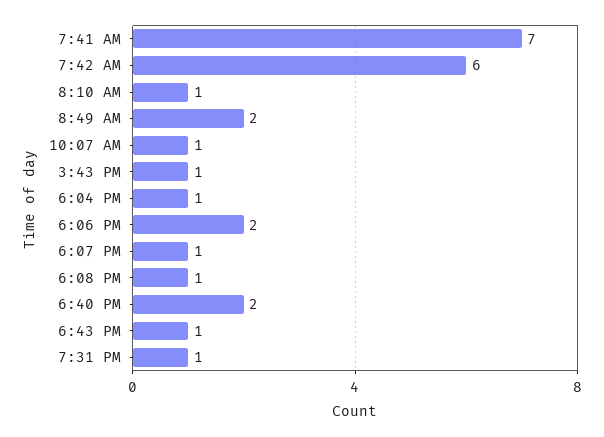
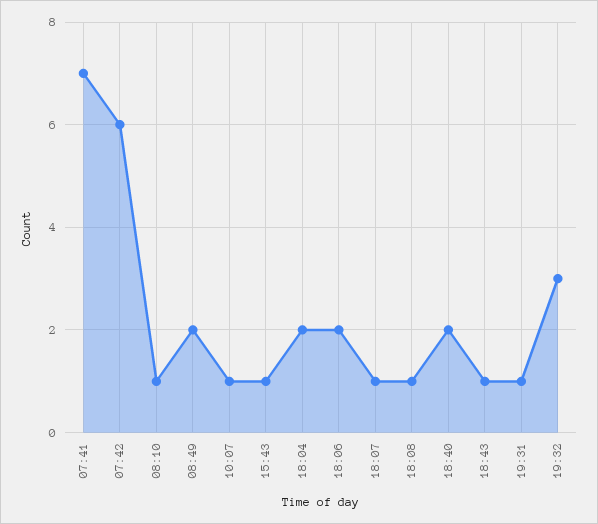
6:04 PM: 1 -> 2
19:32: none -> 3

